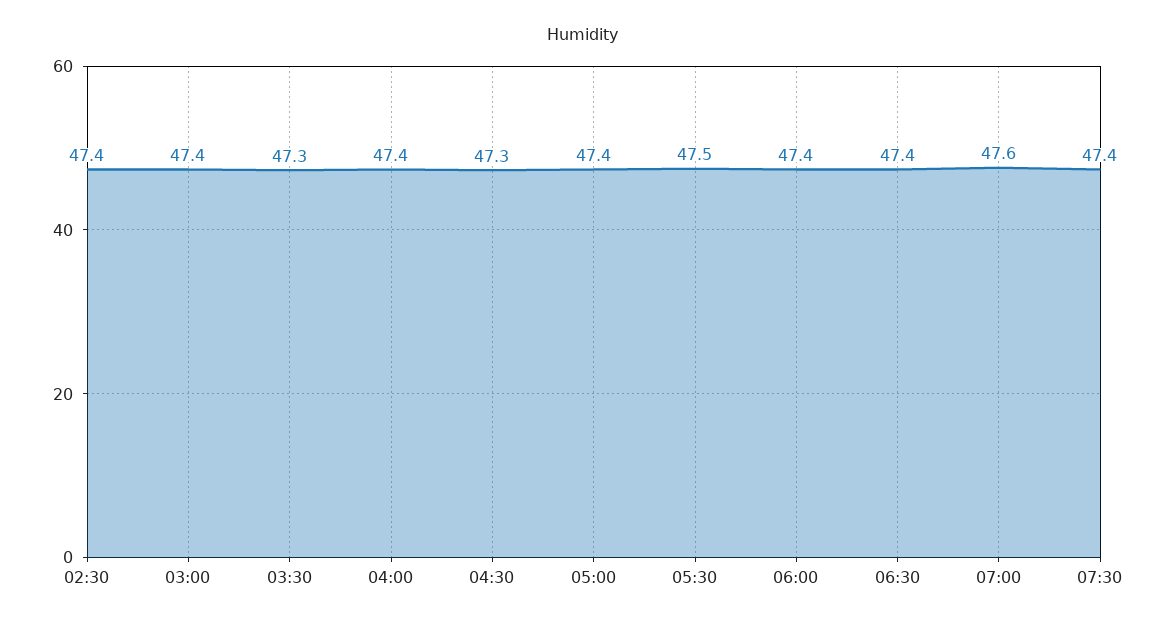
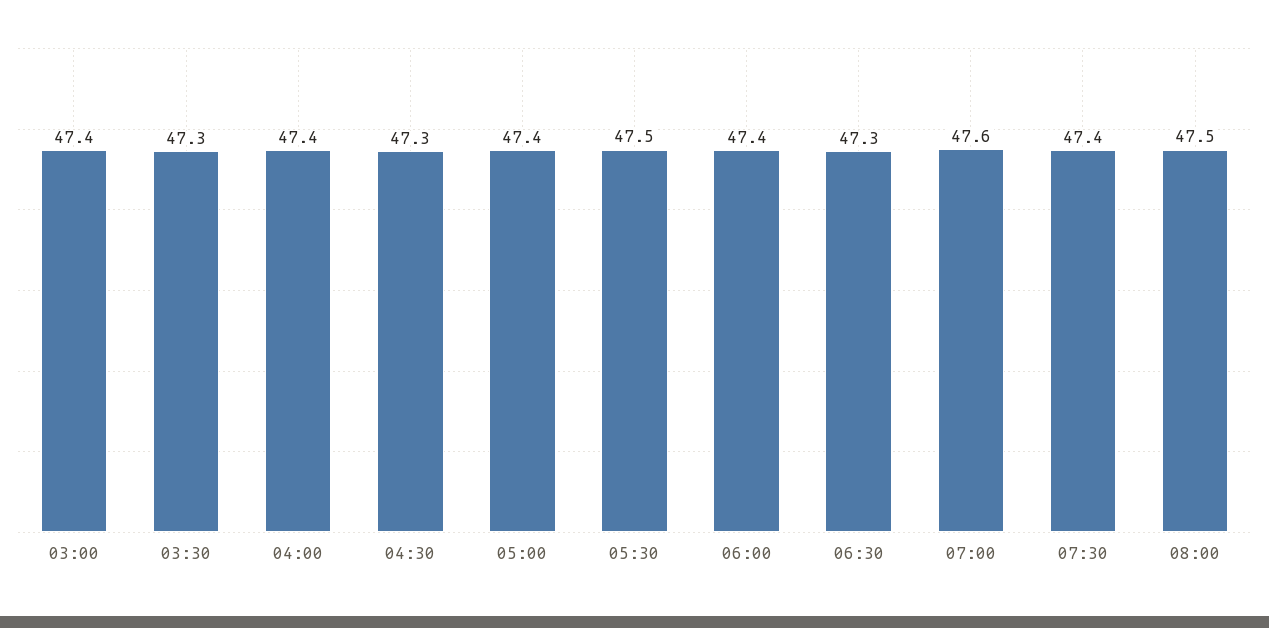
02:30: 47.4 -> none
06:30: 47.4 -> 47.3
08:00: none -> 47.5

